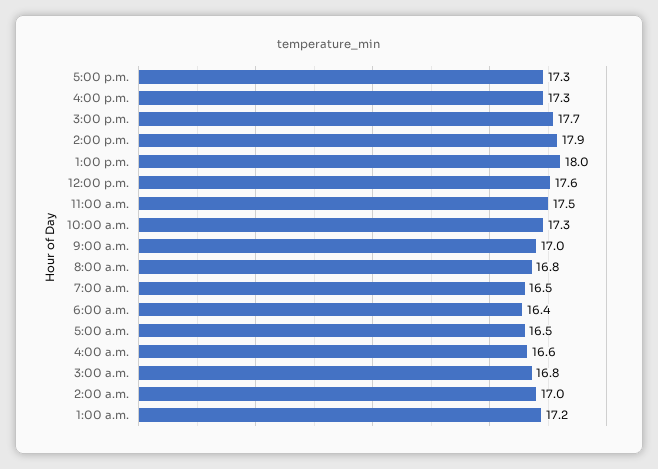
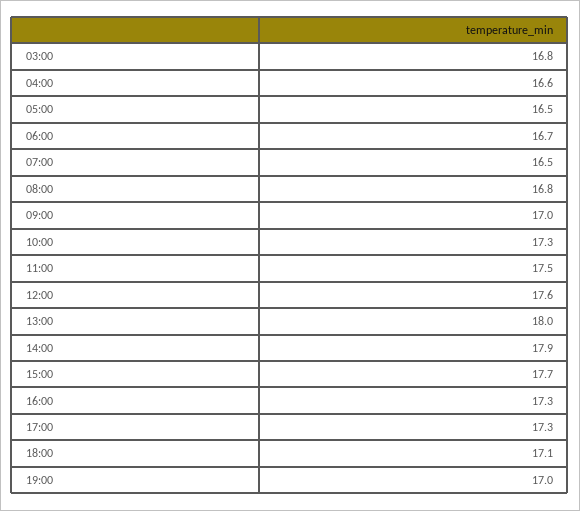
6:00 a.m.: 16.4 -> 16.7
2:00 a.m.: 17 -> none
1:00 a.m.: 17.2 -> none
18:00: none -> 17.1
19:00: none -> 17

